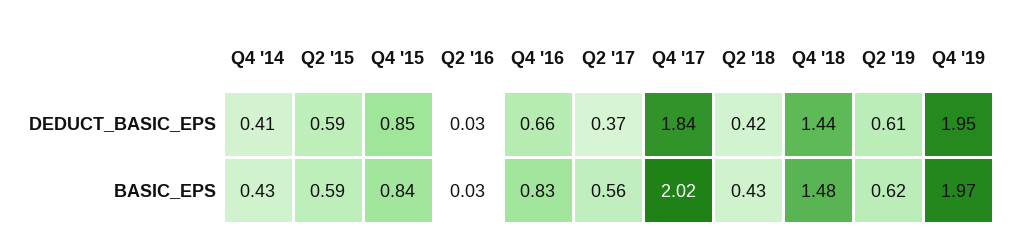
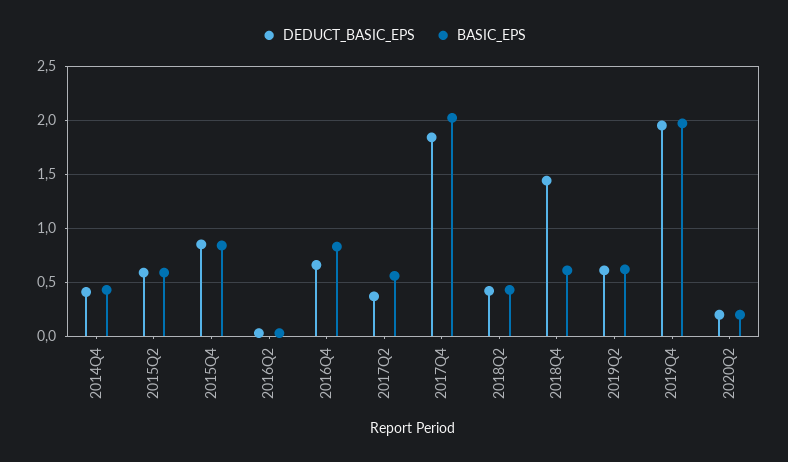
BASIC_EPS, Q4 '18: 1.48 -> 0.6
DEDUCT_BASIC_EPS, 2020Q2: none -> 0.2
BASIC_EPS, 2020Q2: none -> 0.2

